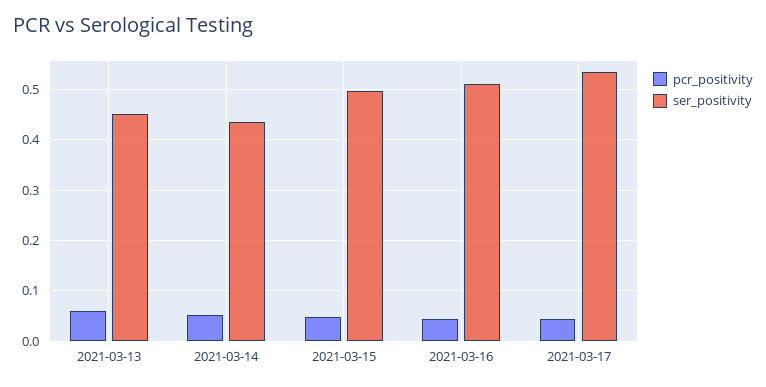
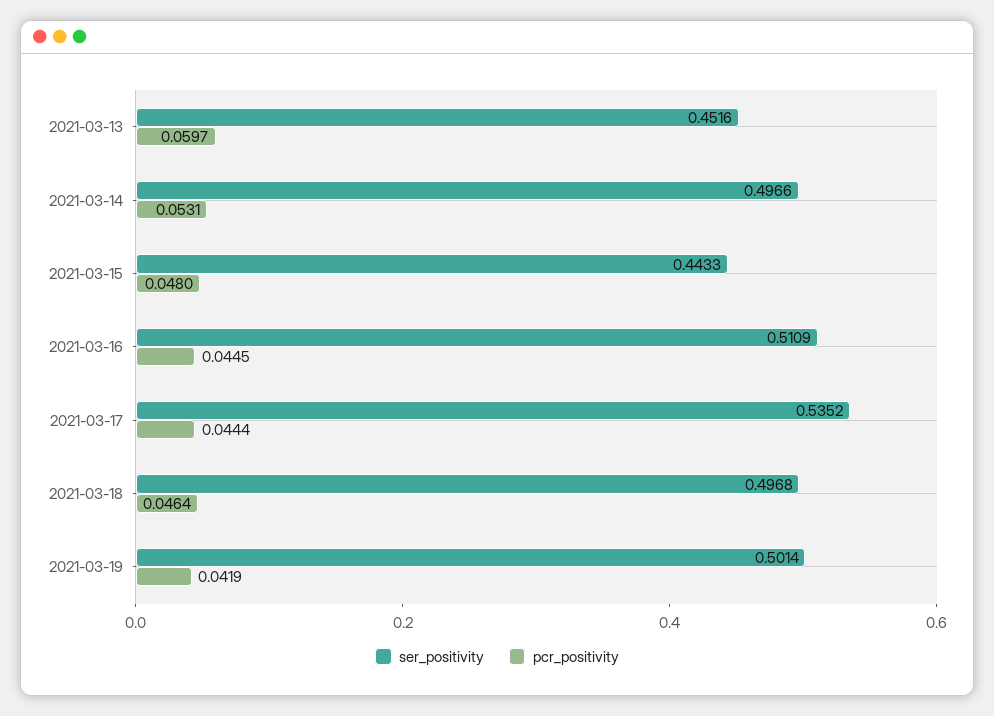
ser_positivity, 2021-03-14: 0.44 -> 0.4966
ser_positivity, 2021-03-15: 0.5 -> 0.4433
ser_positivity, 2021-03-18: none -> 0.4968
pcr_positivity, 2021-03-18: none -> 0.0464
ser_positivity, 2021-03-19: none -> 0.5014
pcr_positivity, 2021-03-19: none -> 0.0419

